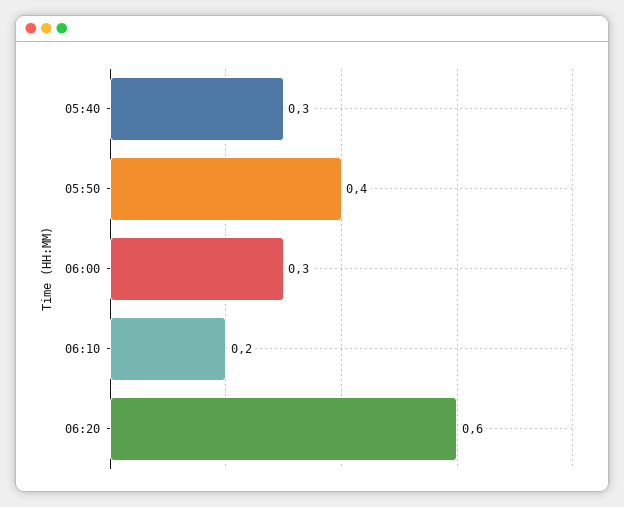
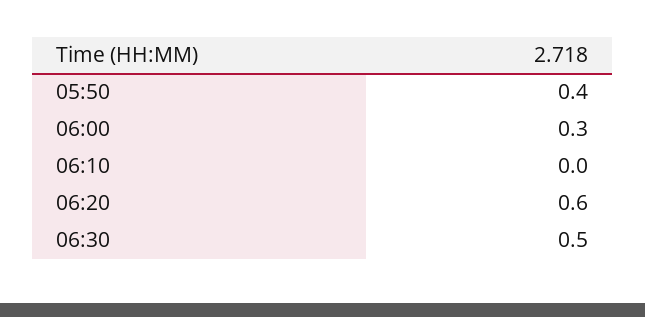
05:40: 0.3 -> none
06:10: 0.2 -> 0
06:30: none -> 0.5

